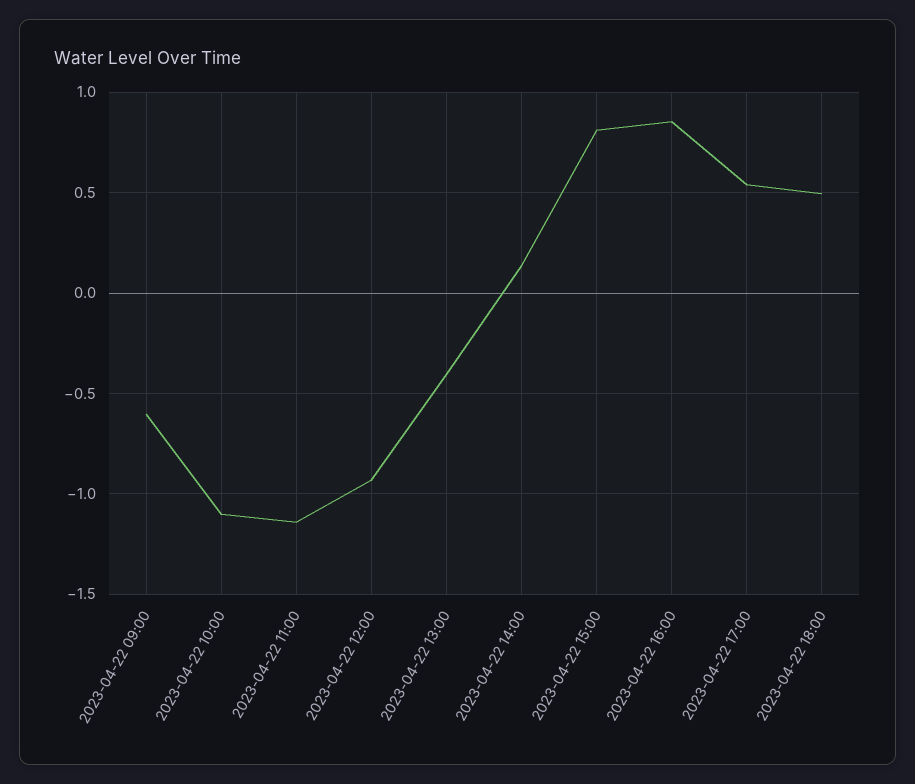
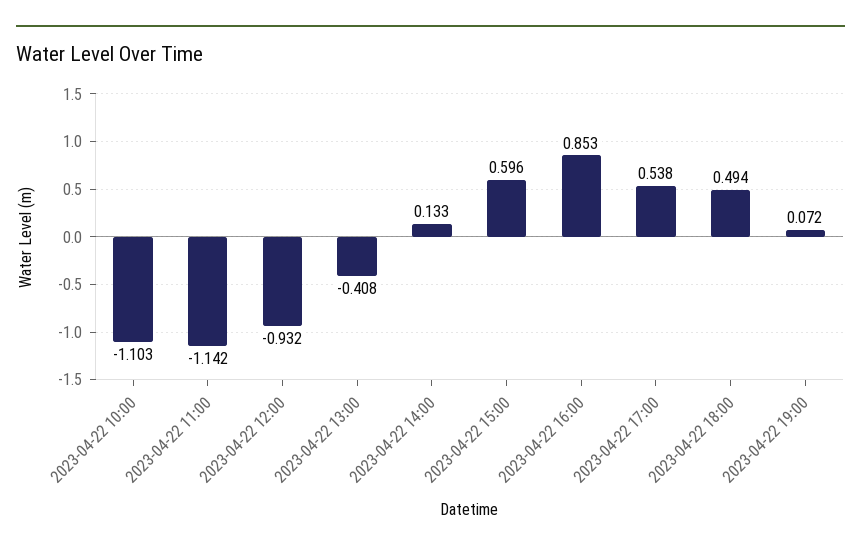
2023-04-22 09:00: -0.6 -> none
2023-04-22 15:00: 0.8 -> 0.596
2023-04-22 19:00: none -> 0.072

